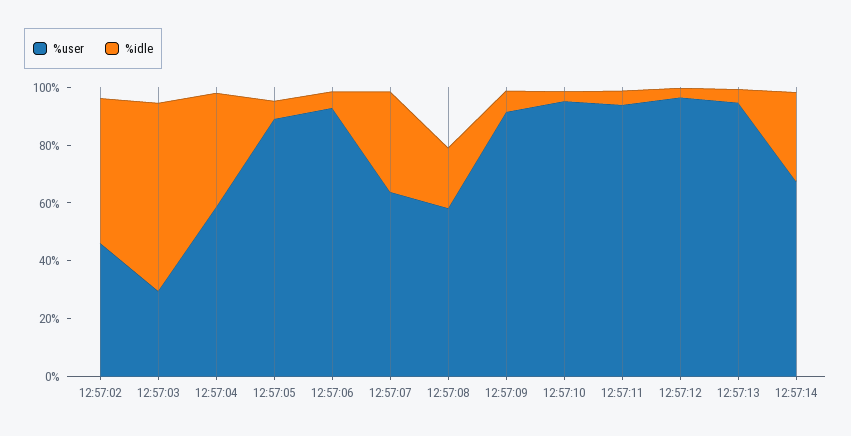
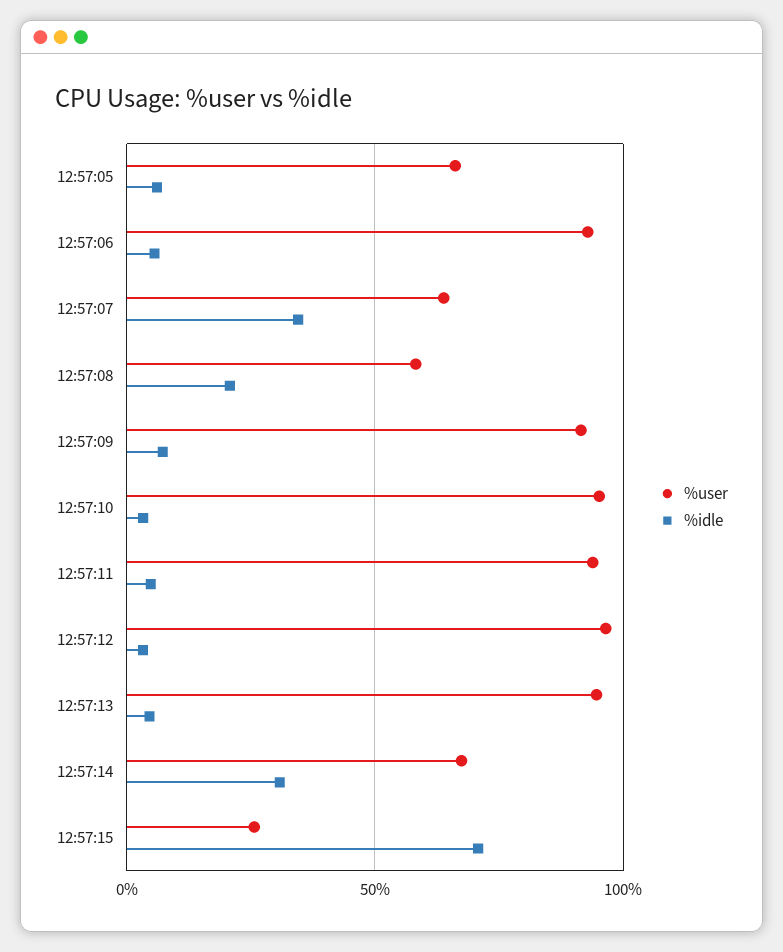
%user, 12:57:02: 45 -> none
%idle, 12:57:02: 50 -> none
%user, 12:57:03: 30 -> none
%idle, 12:57:03: 65 -> none
%user, 12:57:04: 60 -> none
%idle, 12:57:04: 40 -> none
%user, 12:57:05: 90 -> 65
%user, 12:57:15: none -> 25
%idle, 12:57:15: none -> 70

